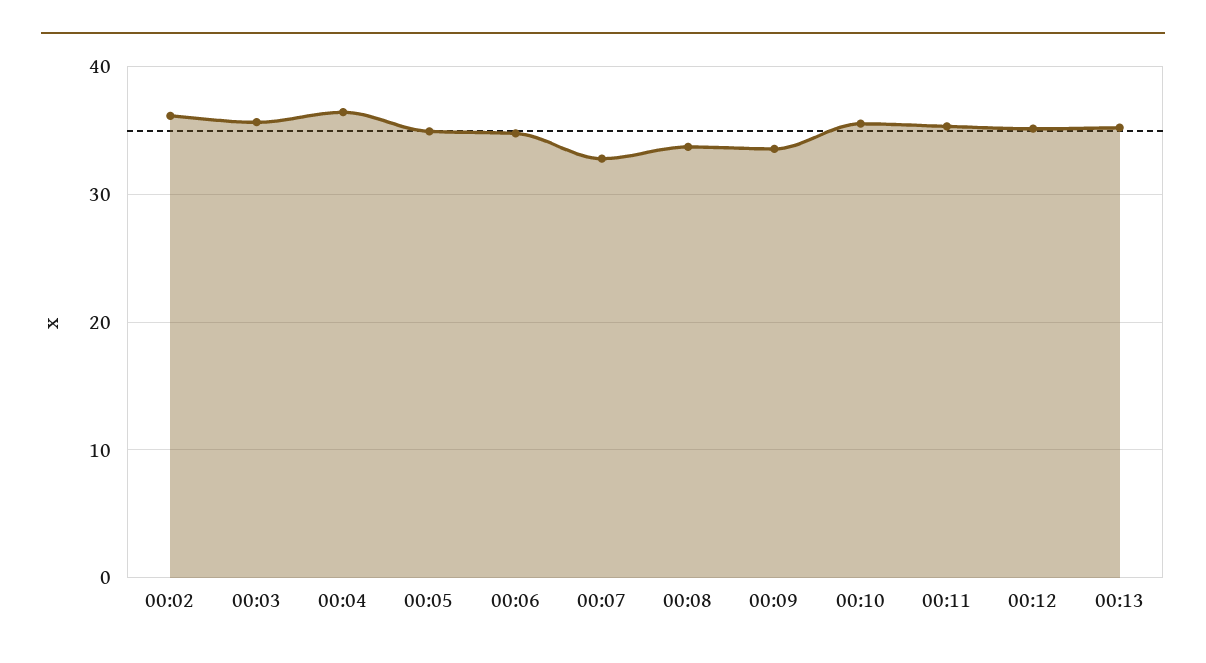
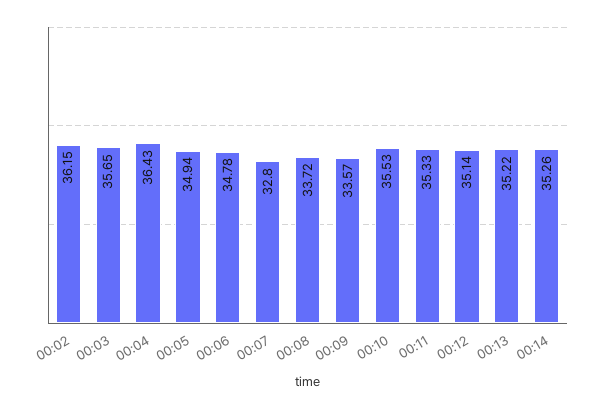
00:14: none -> 35.26

